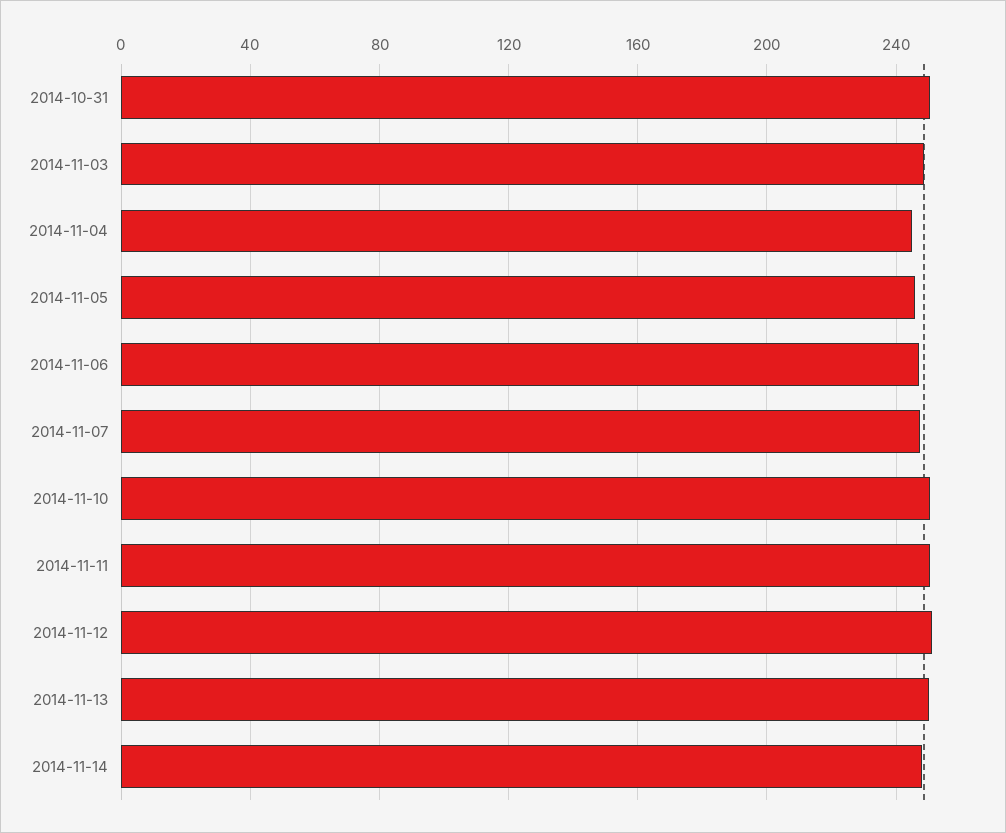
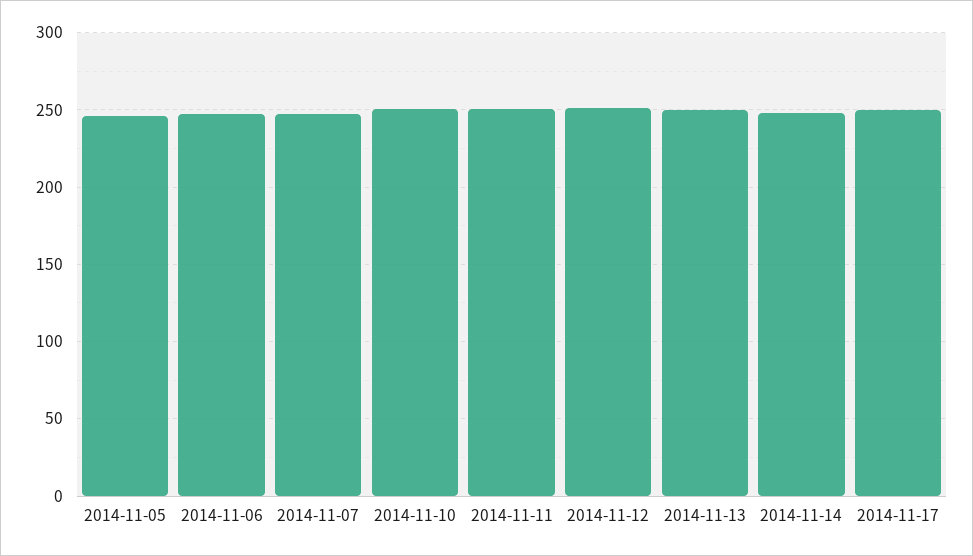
2014-10-31: 250 -> none
2014-11-03: 250 -> none
2014-11-04: 245 -> none
2014-11-17: none -> 250

